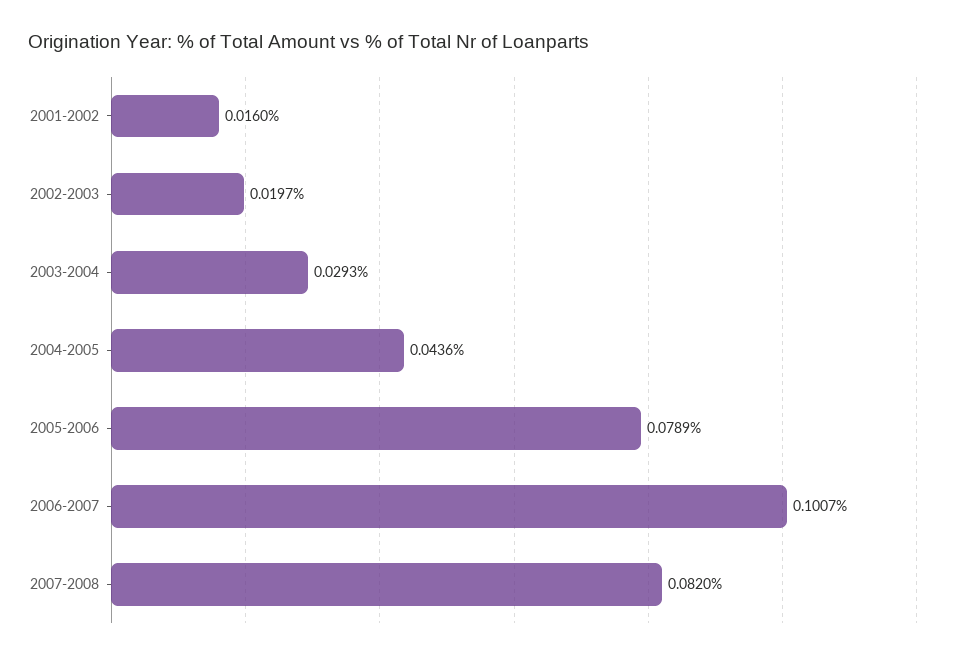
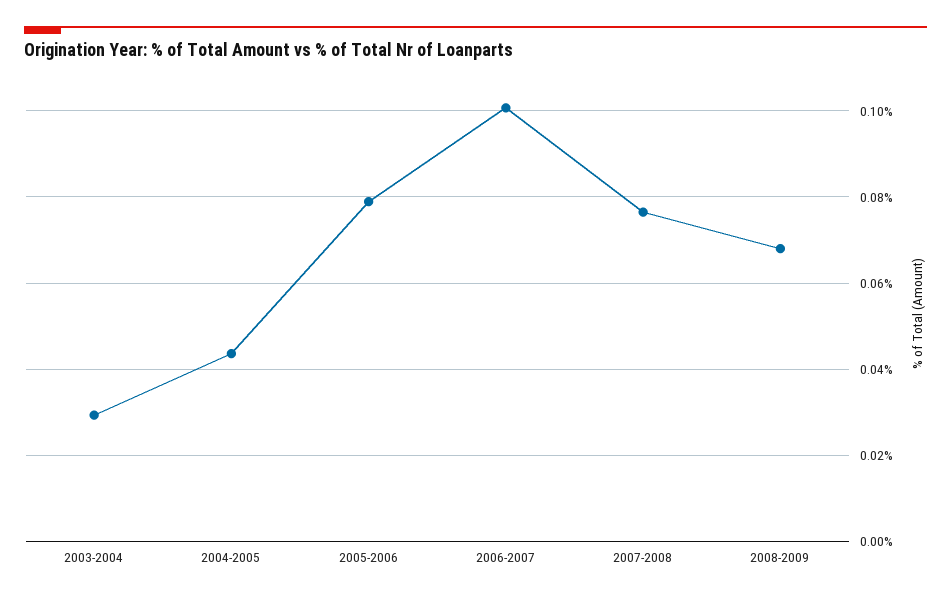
2001-2002: 0.016 -> none
2002-2003: 0.0197 -> none
2007-2008: 0.082 -> 0.076
2008-2009: none -> 0.068

